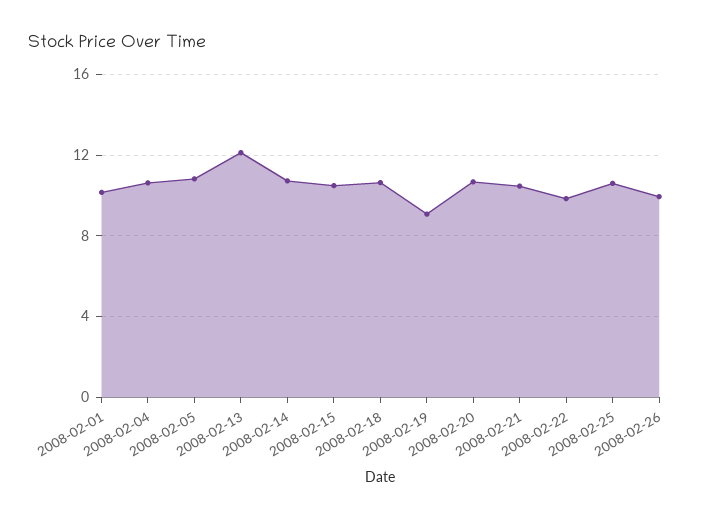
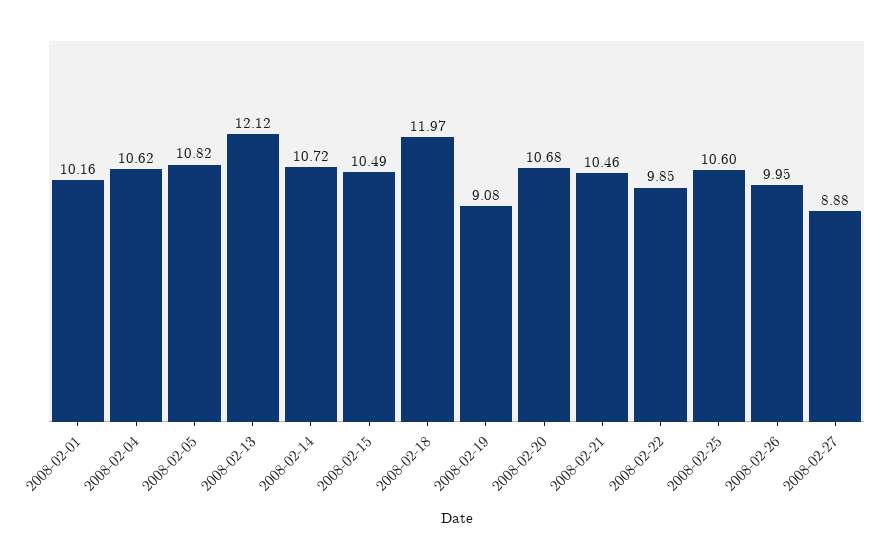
2008-02-18: 10.5 -> 11.97
2008-02-27: none -> 8.88

